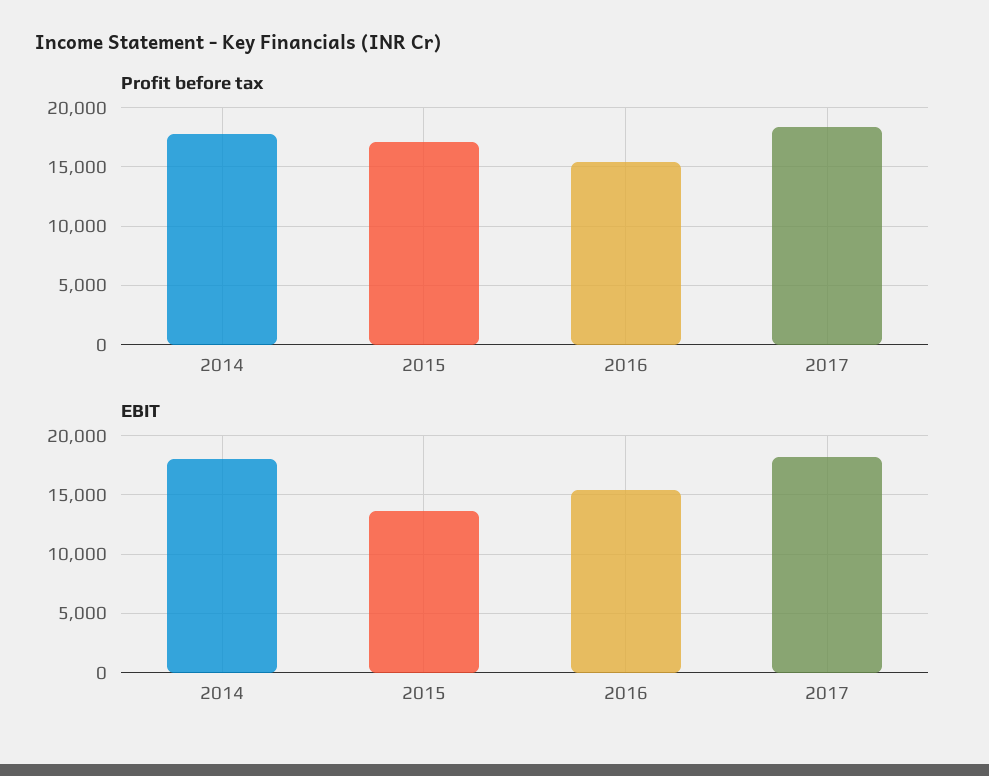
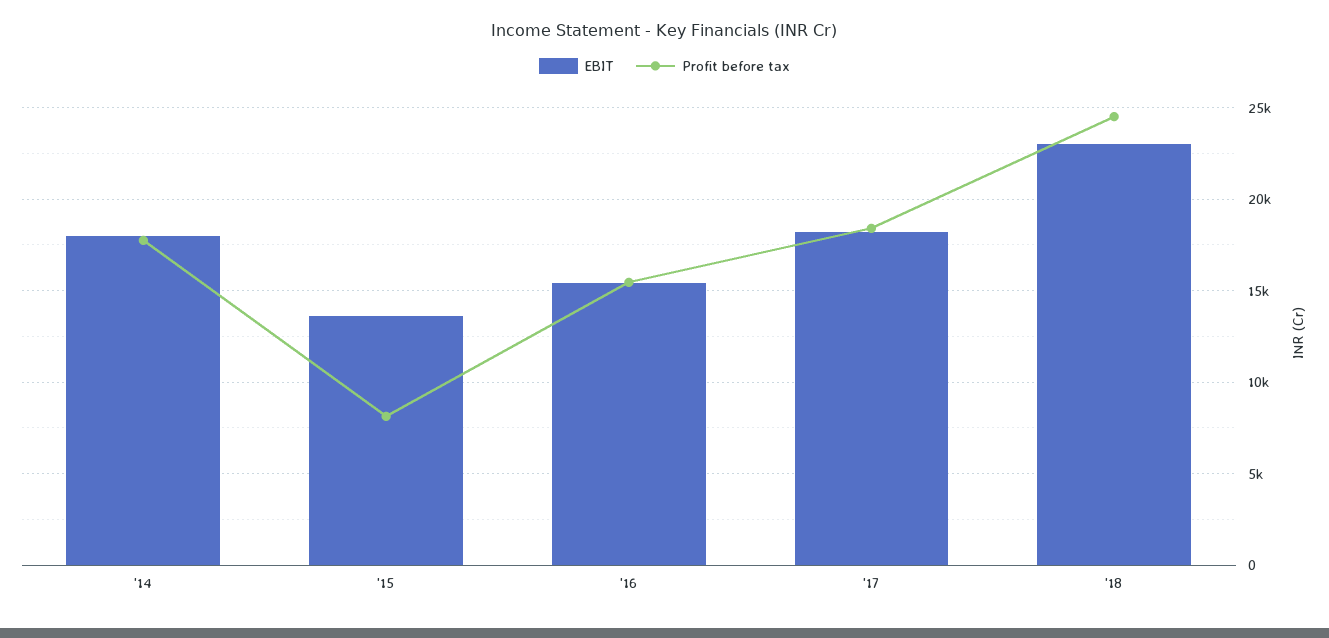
Profit before tax, 2015: 17000 -> 8000
EBIT, '18: none -> 23000
Profit before tax, '18: none -> 24500

